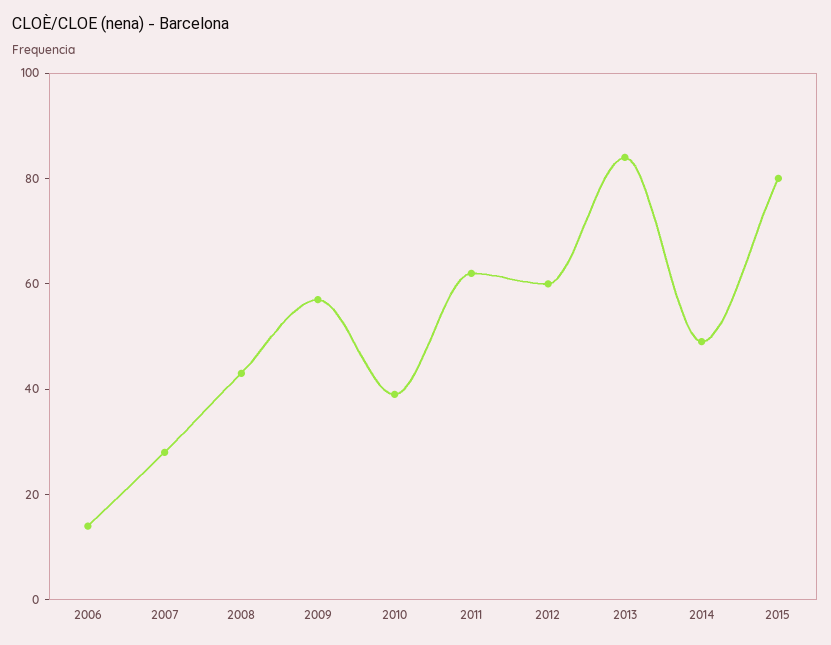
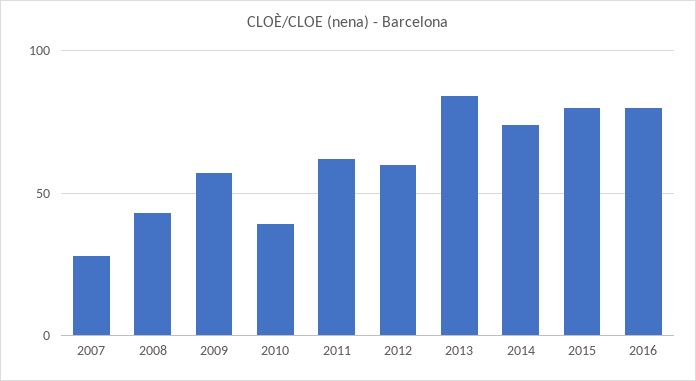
2006: 15 -> none
2014: 50 -> 75
2016: none -> 80

